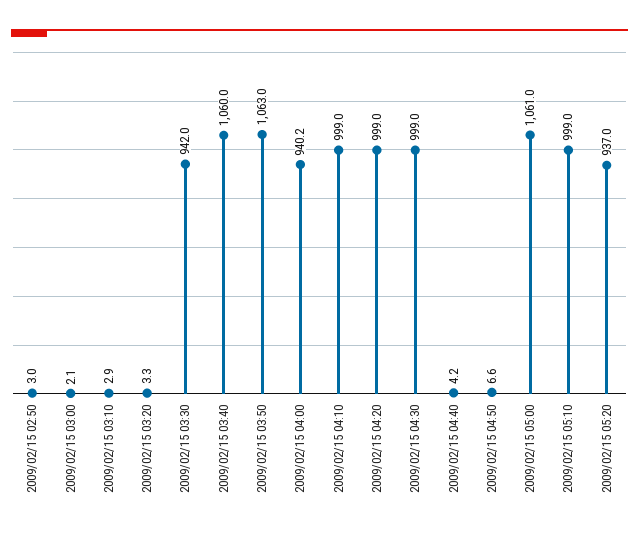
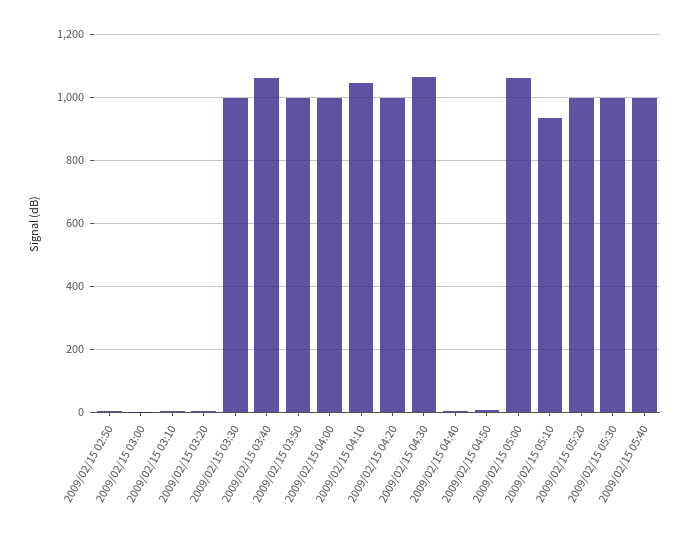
2009/02/15 03:30: 942 -> 1000
2009/02/15 03:50: 1063 -> 1000
2009/02/15 04:00: 940.2 -> 1000
2009/02/15 04:10: 999 -> 1040
2009/02/15 04:30: 999 -> 1060
2009/02/15 05:10: 999 -> 940
2009/02/15 05:20: 937 -> 1000
2009/02/15 05:30: none -> 1000
2009/02/15 05:40: none -> 1000

